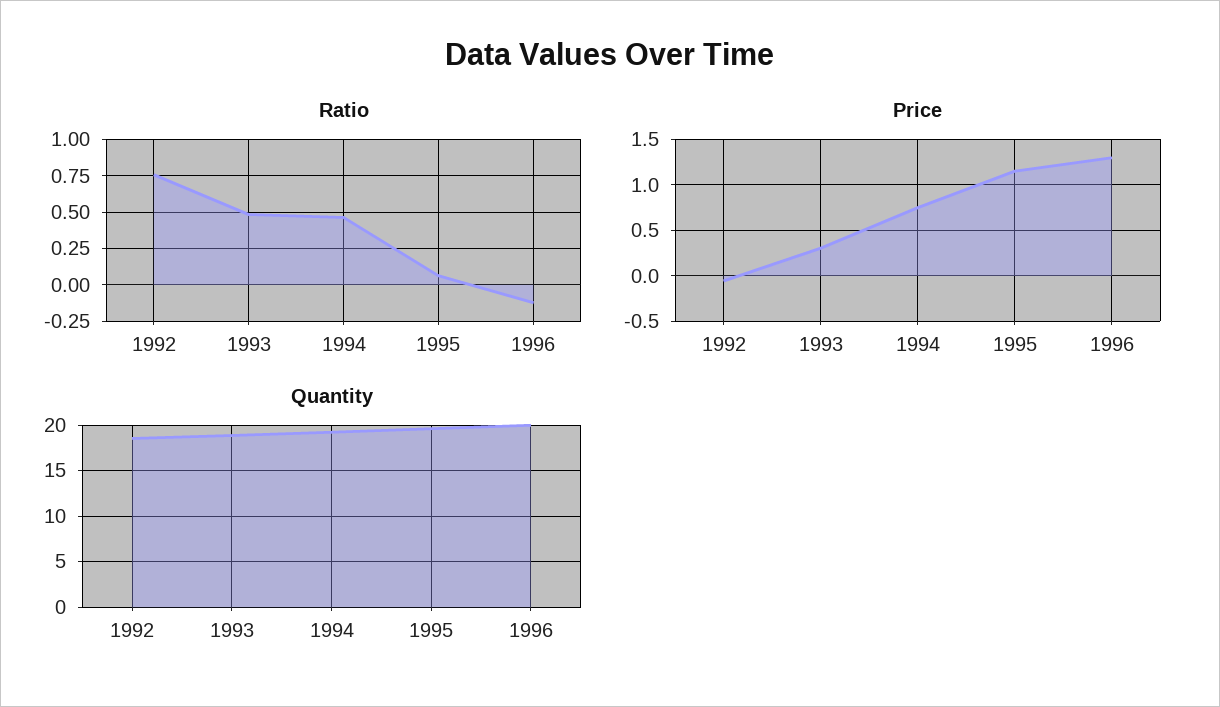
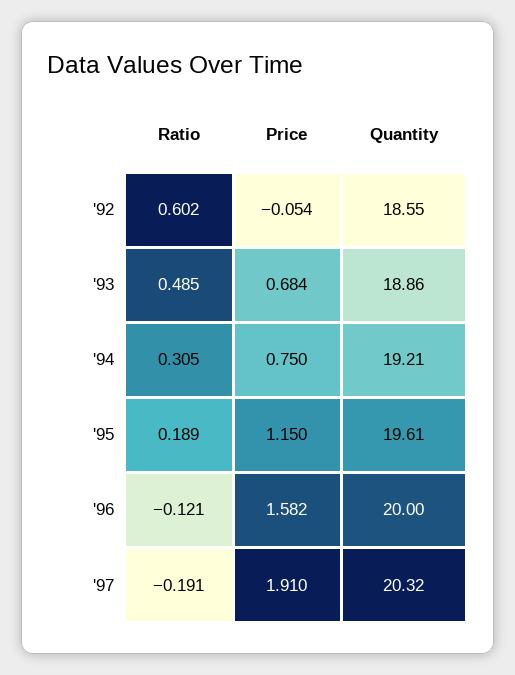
Ratio, 1992: 0.75 -> 0.602
Ratio, 1994: 0.45 -> 0.305
Ratio, 1995: 0.05 -> 0.189
Price, 1993: 0.3 -> 0.684
Price, 1996: 1.3 -> 1.582
Ratio, '97: none -> -0.191
Price, '97: none -> 1.91
Quantity, '97: none -> 20.32

